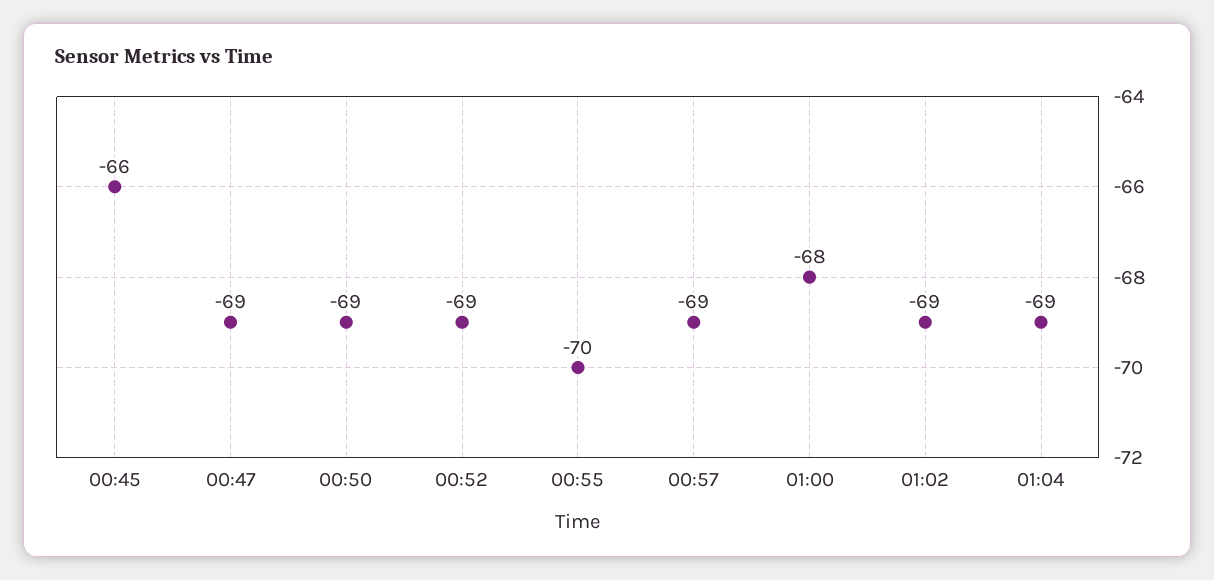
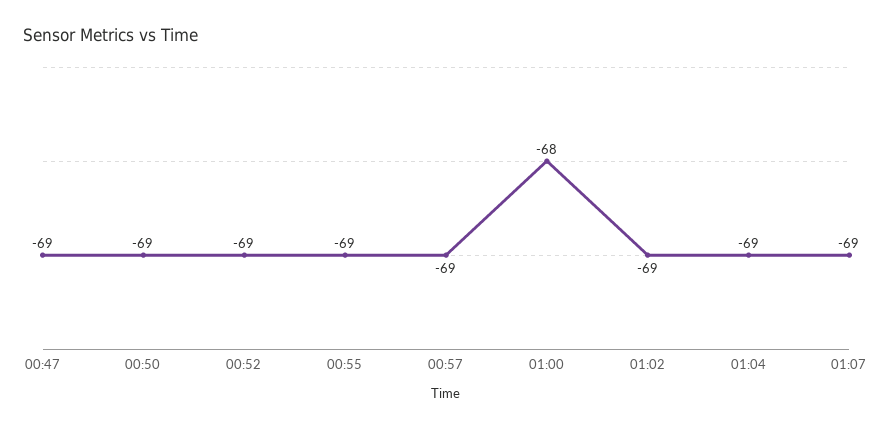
00:45: -66 -> none
00:55: -70 -> -69
01:07: none -> -69

